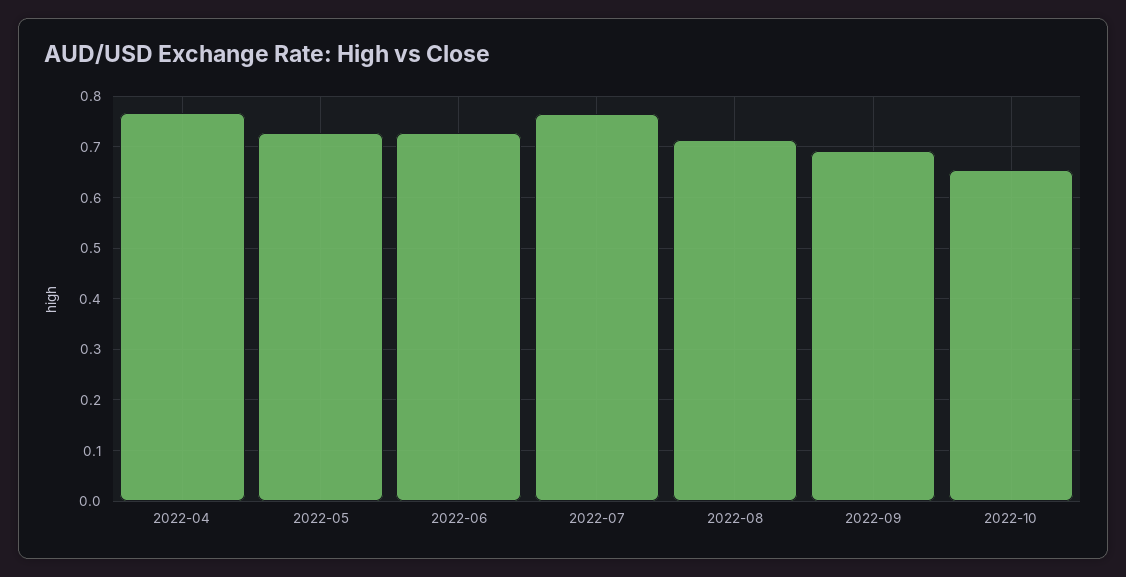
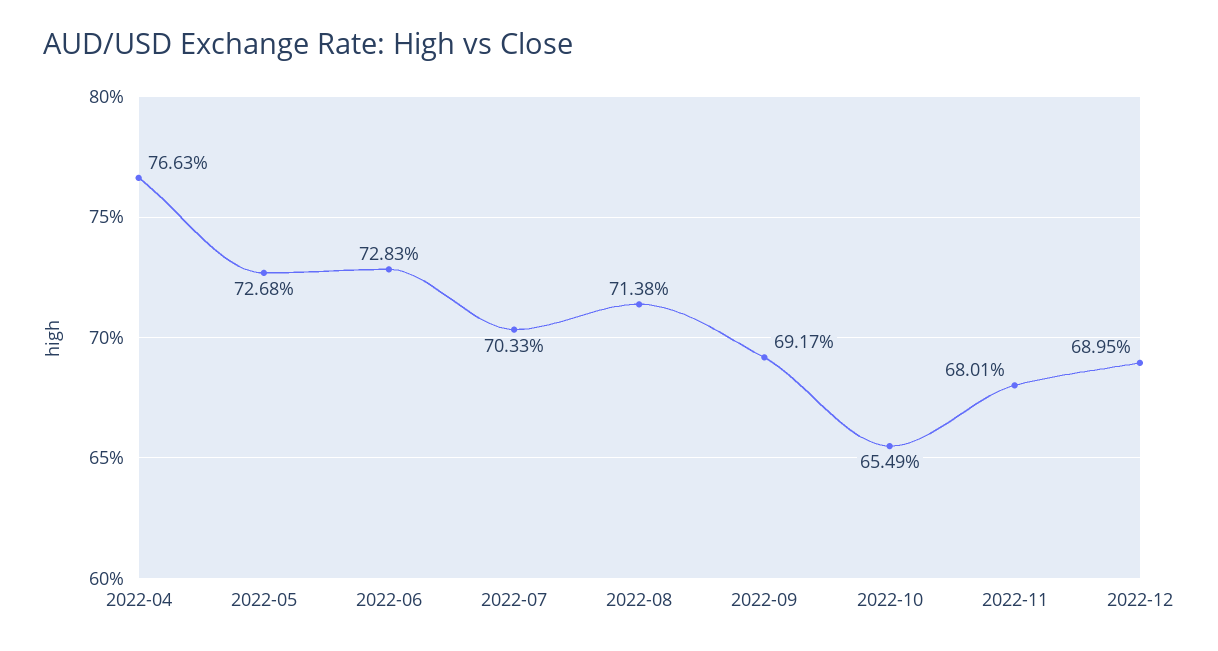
2022-07: 0.76 -> 0.7033
2022-11: none -> 0.6801
2022-12: none -> 0.6895

